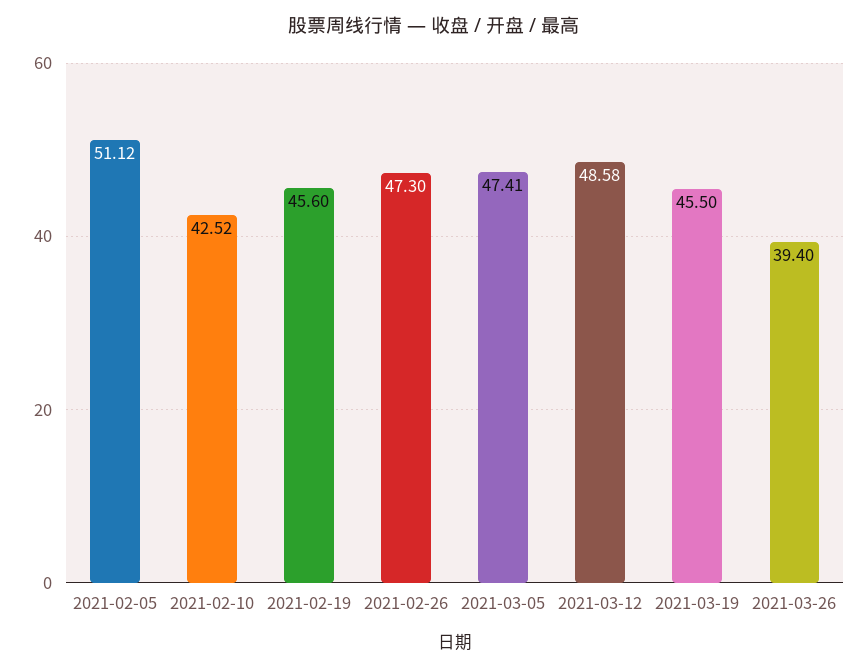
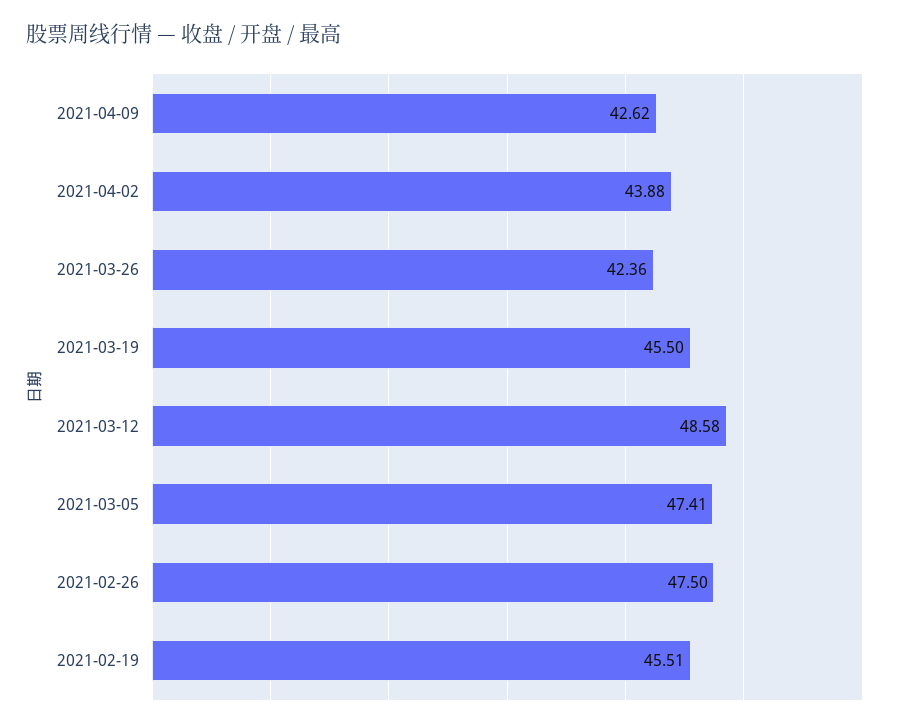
2021-02-05: 51.12 -> none
2021-02-10: 42.52 -> none
2021-02-19: 45.6 -> 45.51
2021-02-26: 47.3 -> 47.5
2021-03-26: 39.4 -> 42.36
2021-04-09: none -> 42.62
2021-04-02: none -> 43.88

